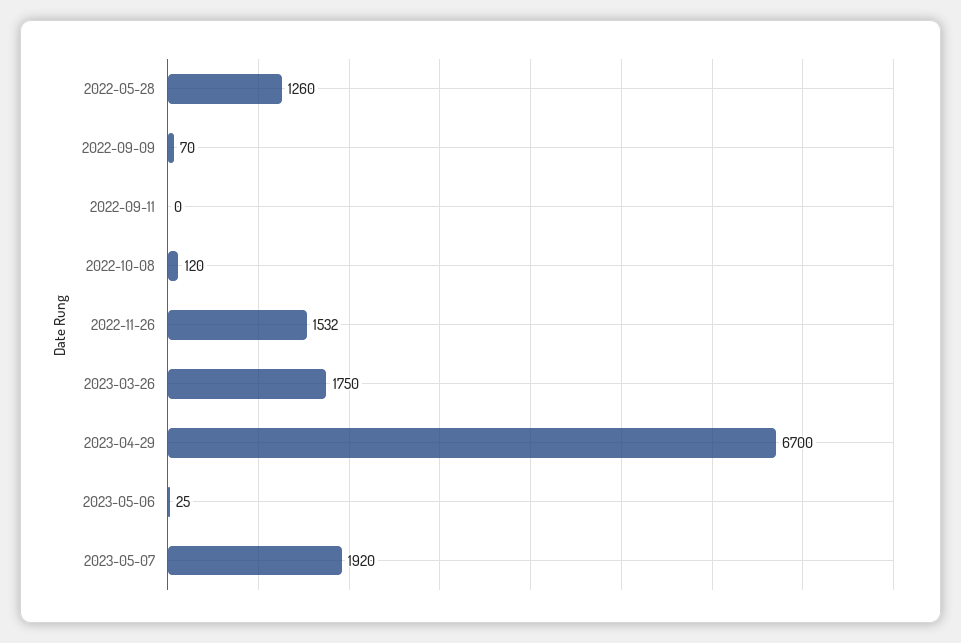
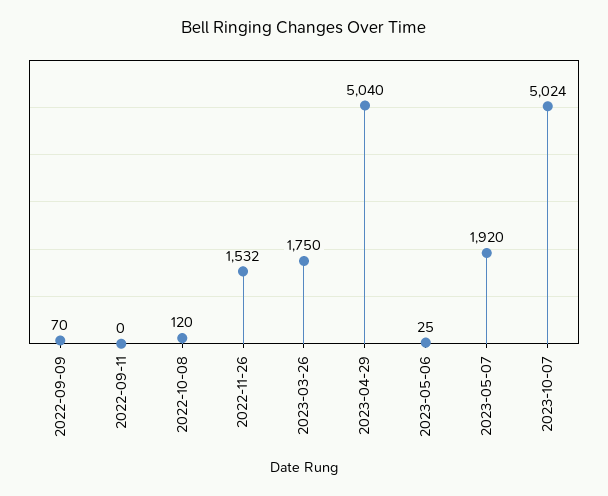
2022-05-28: 1260 -> none
2023-04-29: 6700 -> 5040
2023-10-07: none -> 5024

